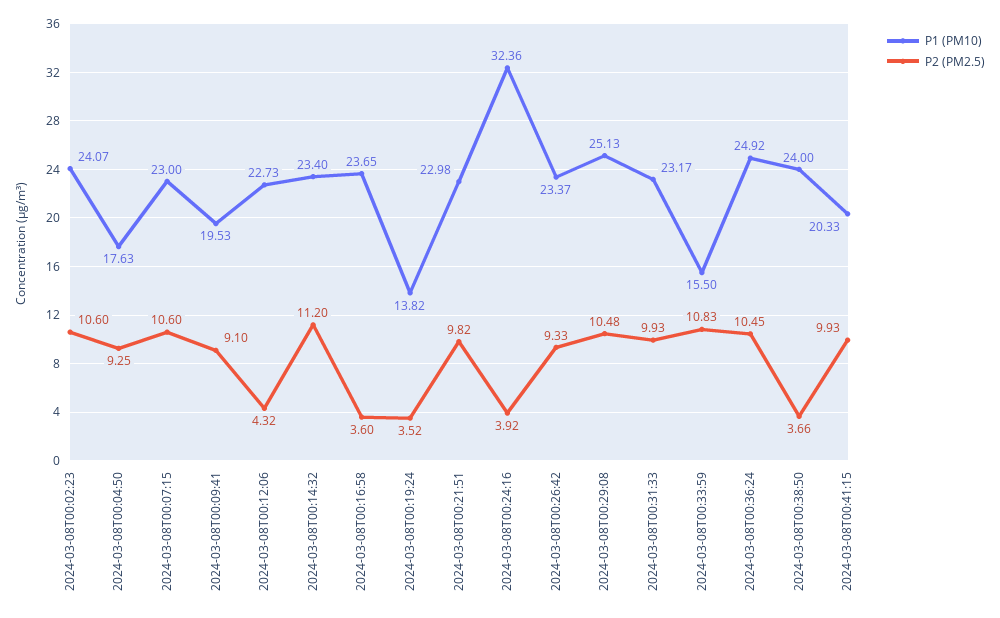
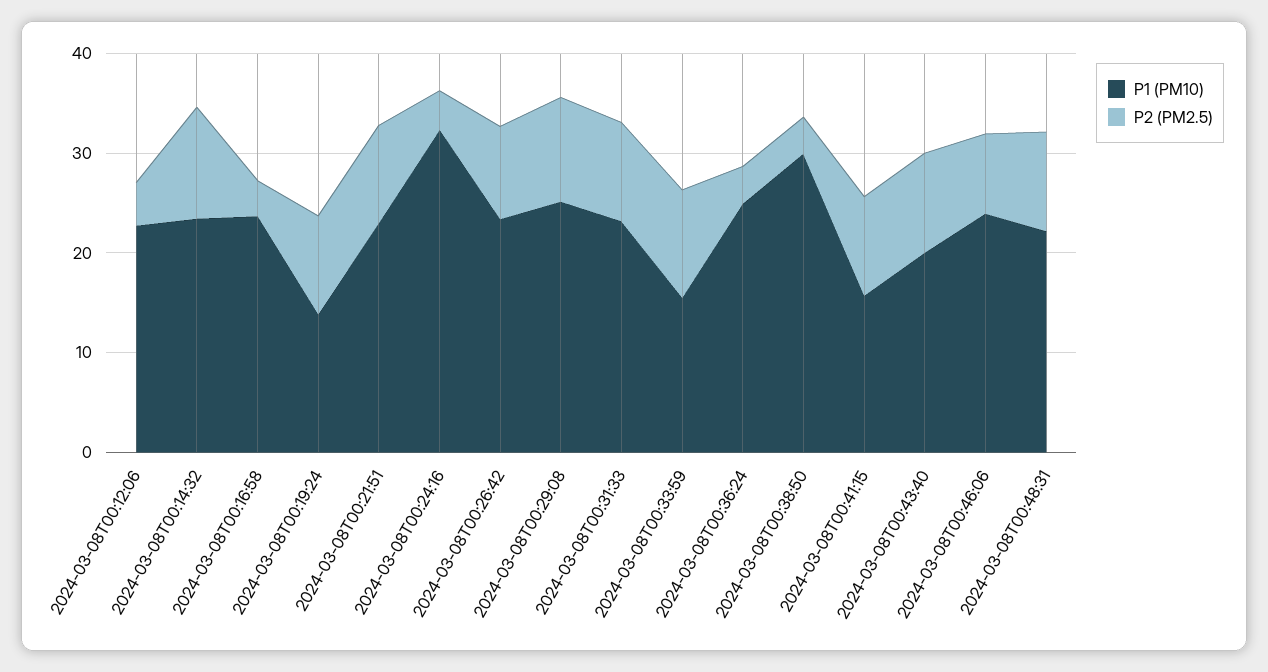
P1 (PM10), 2024-03-08T00:02:23: 24.07 -> none
P2 (PM2.5), 2024-03-08T00:02:23: 10.6 -> none
P1 (PM10), 2024-03-08T00:04:50: 17.63 -> none
P2 (PM2.5), 2024-03-08T00:04:50: 9.25 -> none
P1 (PM10), 2024-03-08T00:07:15: 23 -> none
P2 (PM2.5), 2024-03-08T00:07:15: 10.6 -> none
P1 (PM10), 2024-03-08T00:09:41: 19.53 -> none
P2 (PM2.5), 2024-03-08T00:09:41: 9.1 -> none
P2 (PM2.5), 2024-03-08T00:19:24: 3.52 -> 10
P2 (PM2.5), 2024-03-08T00:36:24: 10.45 -> 4
P1 (PM10), 2024-03-08T00:38:50: 24 -> 30
P1 (PM10), 2024-03-08T00:41:15: 20.33 -> 16
P1 (PM10), 2024-03-08T00:43:40: none -> 20
P2 (PM2.5), 2024-03-08T00:43:40: none -> 10
P1 (PM10), 2024-03-08T00:46:06: none -> 24
P2 (PM2.5), 2024-03-08T00:46:06: none -> 8
P1 (PM10), 2024-03-08T00:48:31: none -> 22
P2 (PM2.5), 2024-03-08T00:48:31: none -> 10

